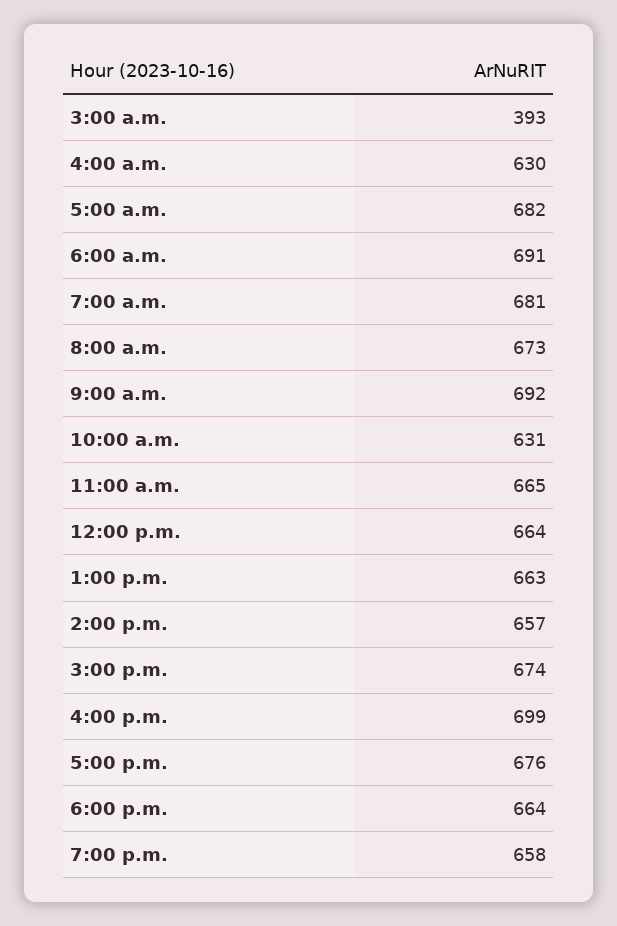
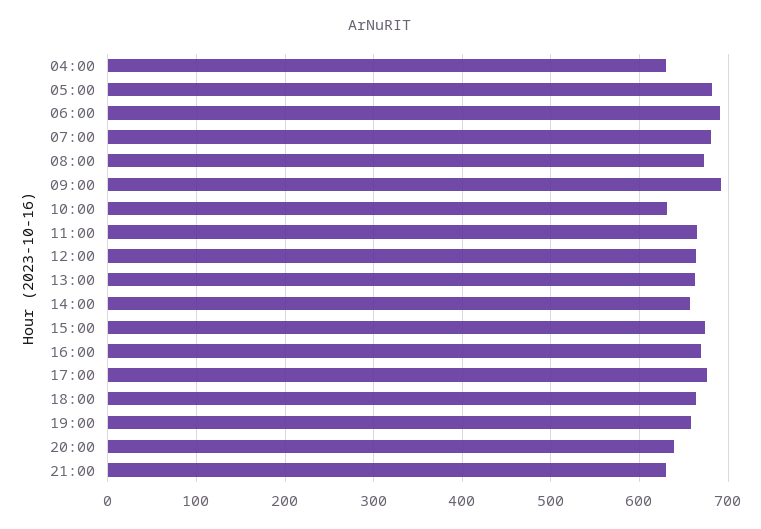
3:00 a.m.: 393 -> none
4:00 p.m.: 699 -> 670
20:00: none -> 640
21:00: none -> 630

